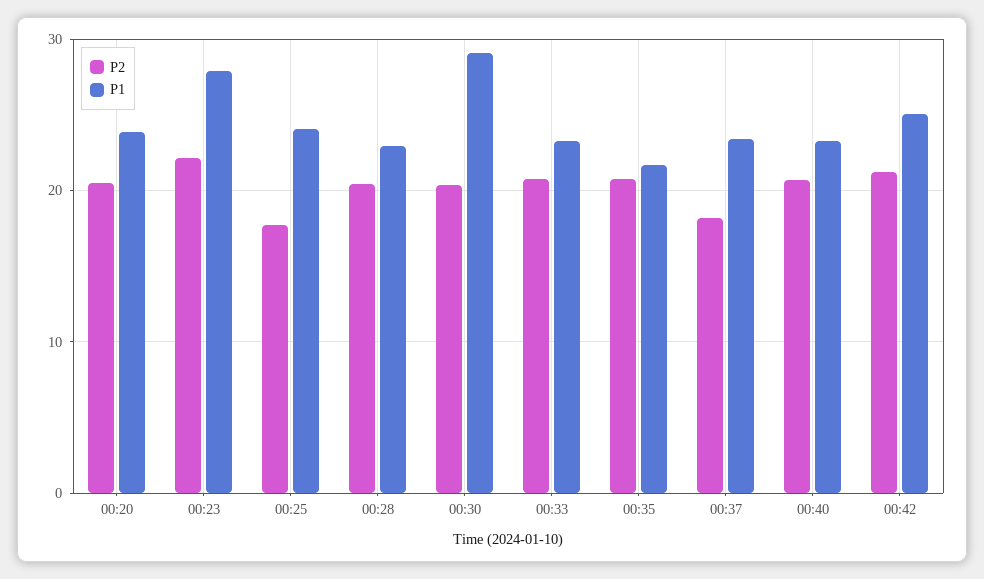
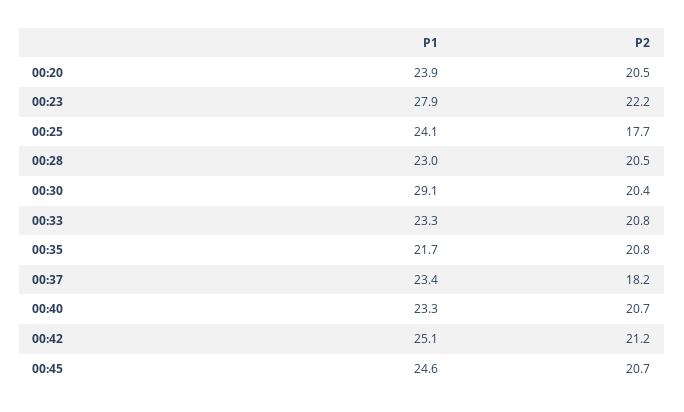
P1, 00:45: none -> 24.6
P2, 00:45: none -> 20.7

